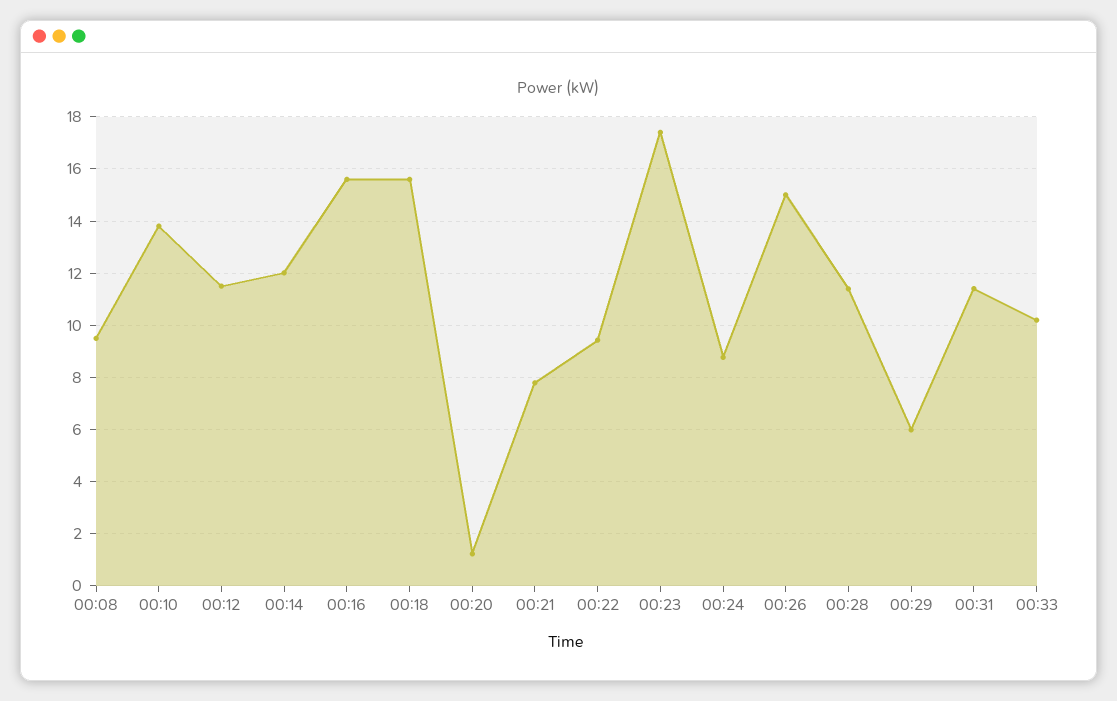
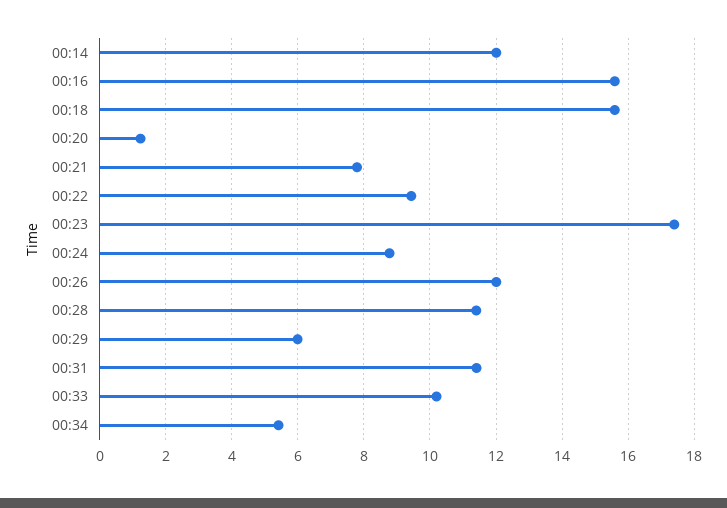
00:08: 9.5 -> none
00:10: 13.75 -> none
00:12: 11.5 -> none
00:26: 15 -> 12
00:34: none -> 5.4

